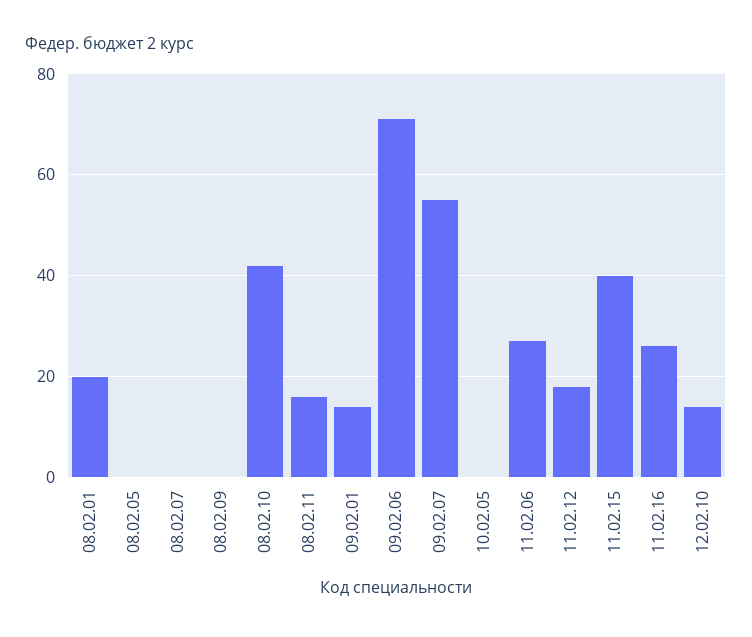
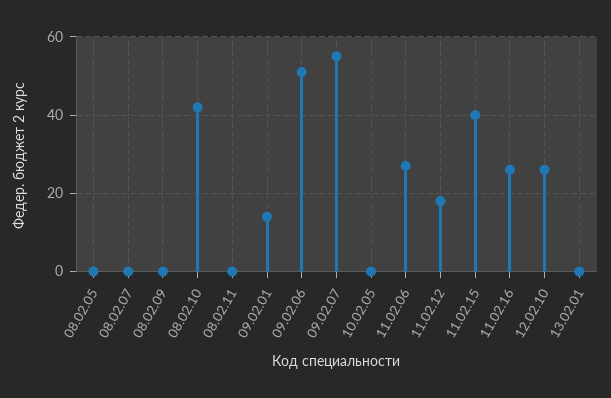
08.02.01: 20 -> none
08.02.11: 15 -> 0
09.02.06: 70 -> 50
12.02.10: 15 -> 25
13.02.01: none -> 0

